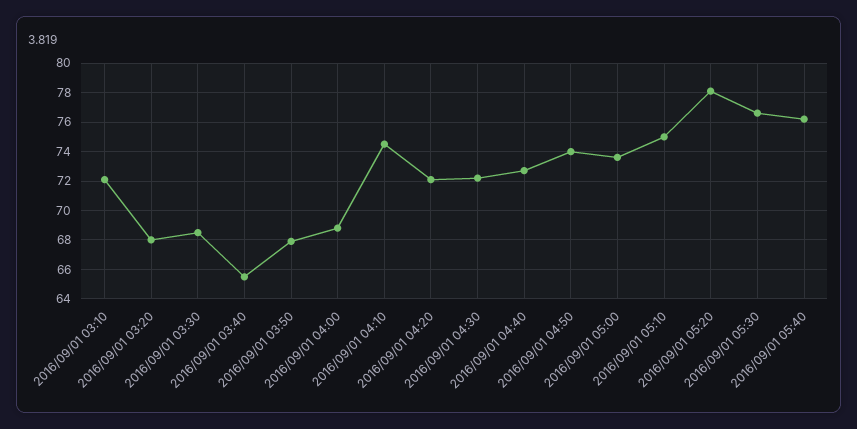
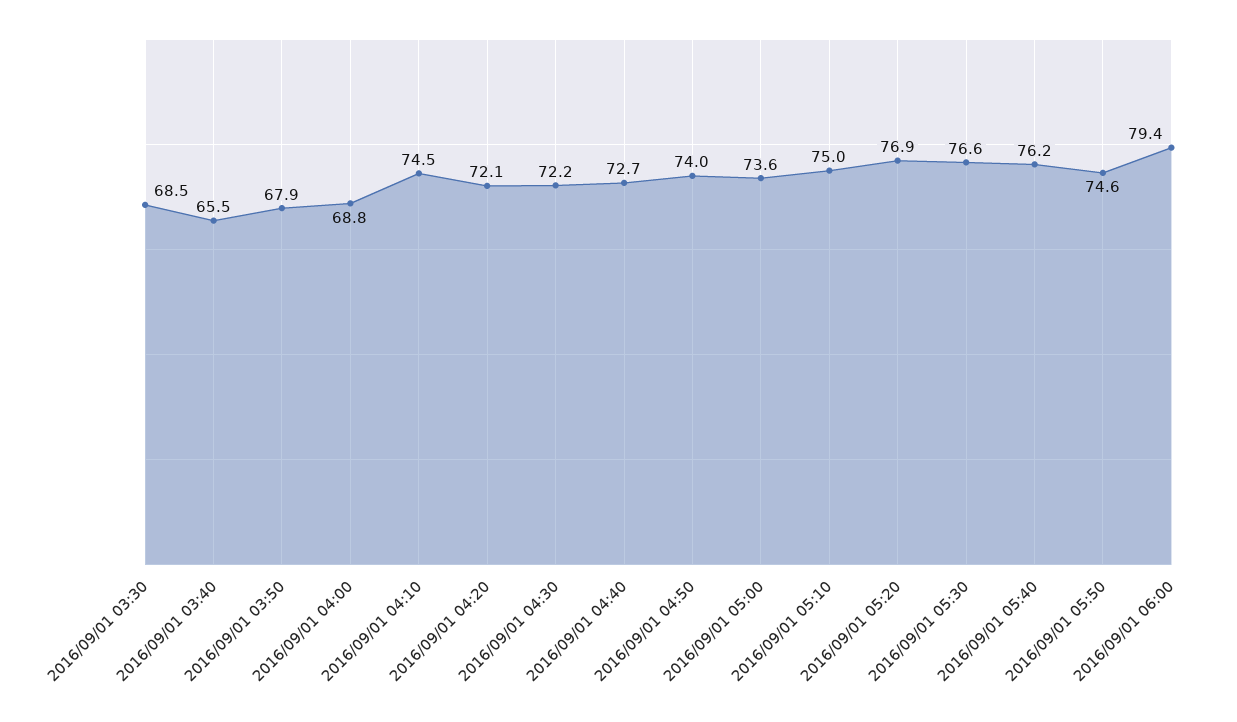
2016/09/01 03:10: 72 -> none
2016/09/01 03:20: 68 -> none
2016/09/01 05:20: 78 -> 76.9
2016/09/01 05:50: none -> 74.6
2016/09/01 06:00: none -> 79.4

